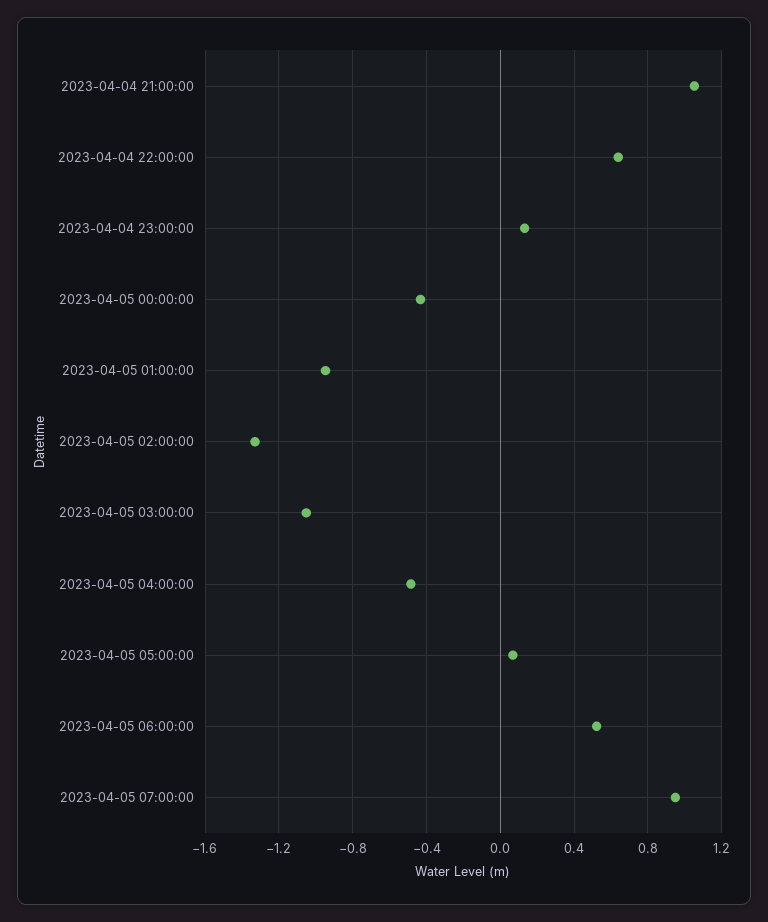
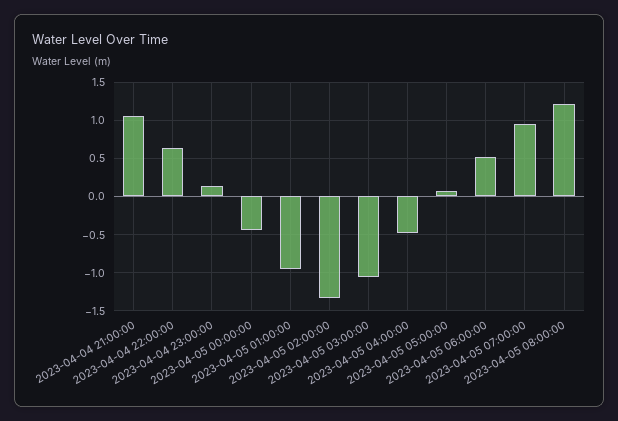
2023-04-05 08:00:00: none -> 1.2

